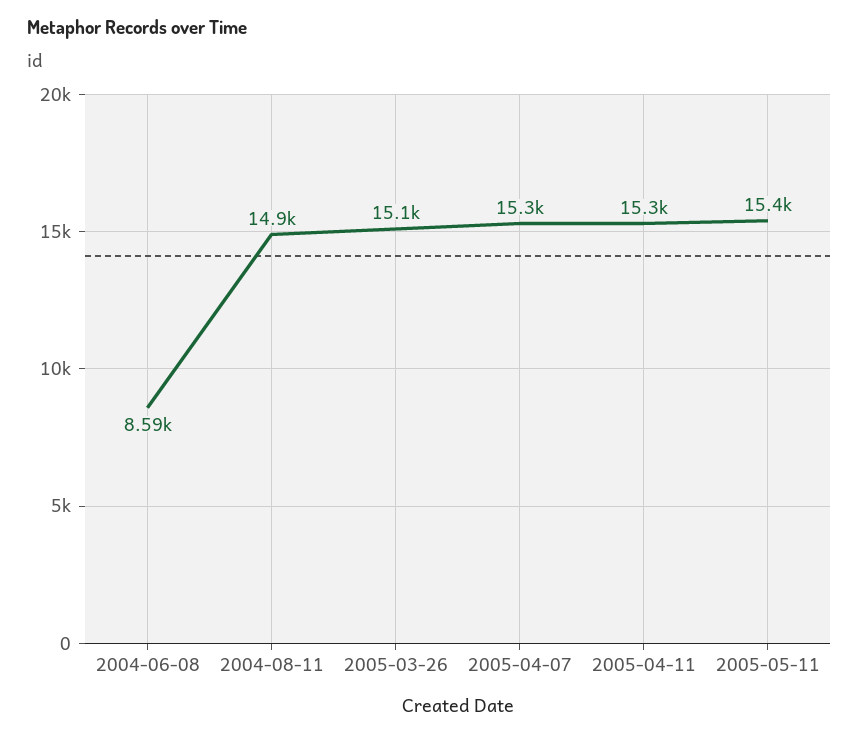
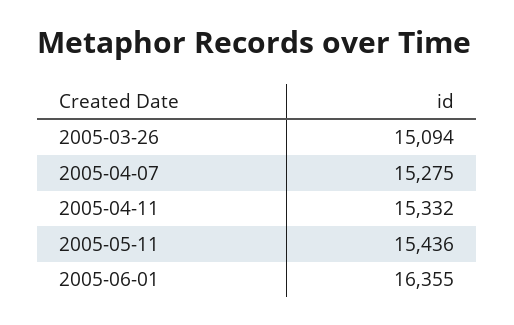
2004-06-08: 8590 -> none
2004-08-11: 14900 -> none
2005-06-01: none -> 16355

